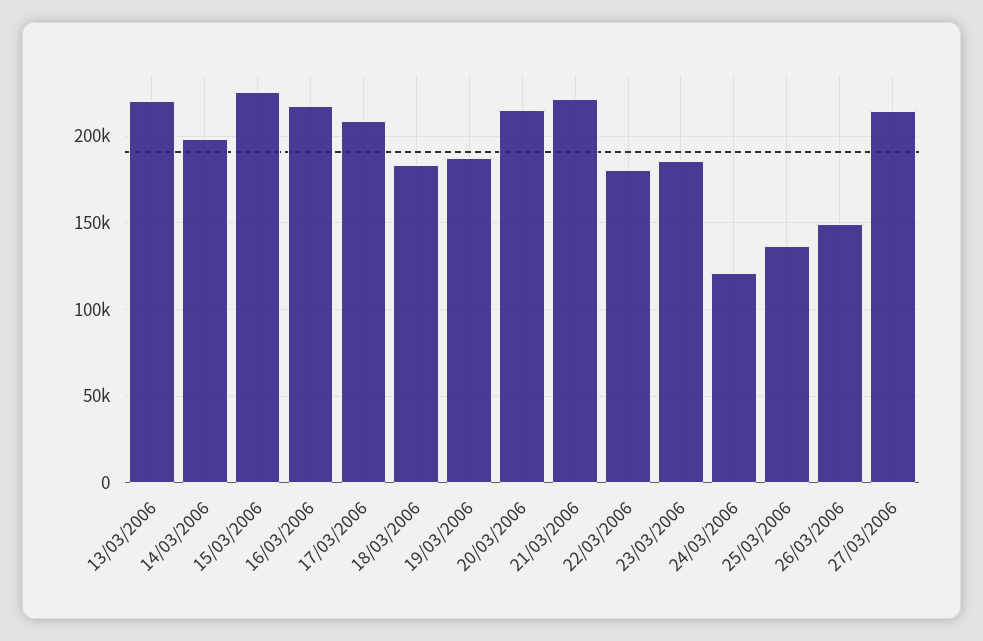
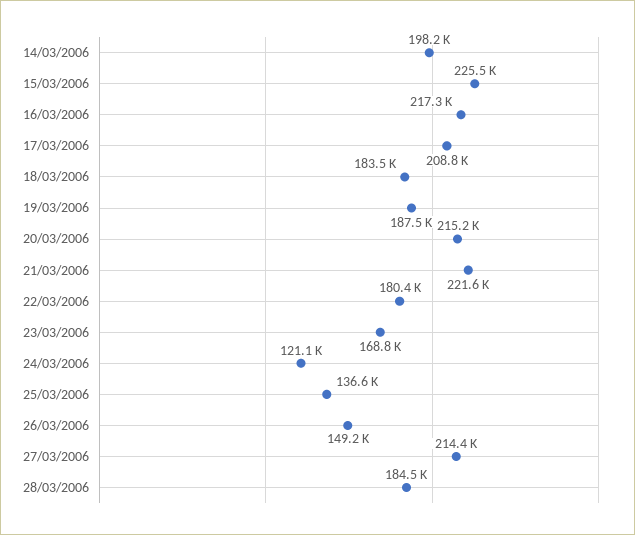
13/03/2006: 220000 -> none
23/03/2006: 185000 -> 168800
28/03/2006: none -> 184500

